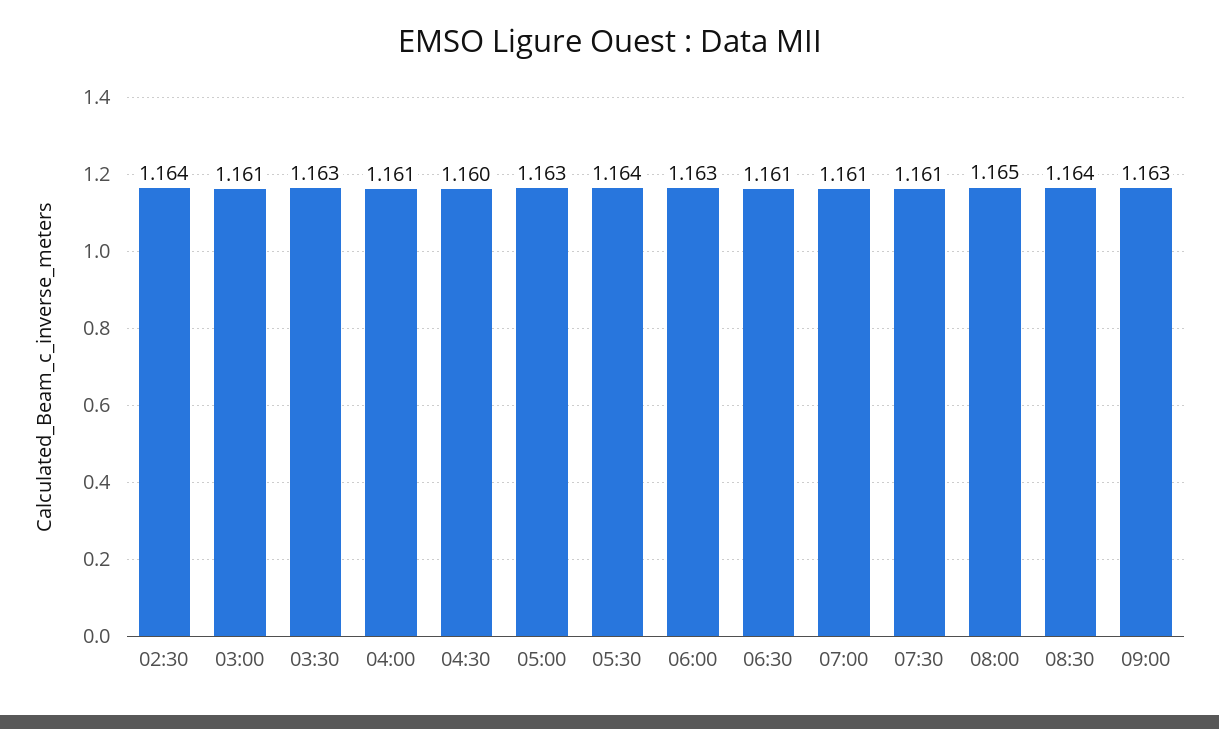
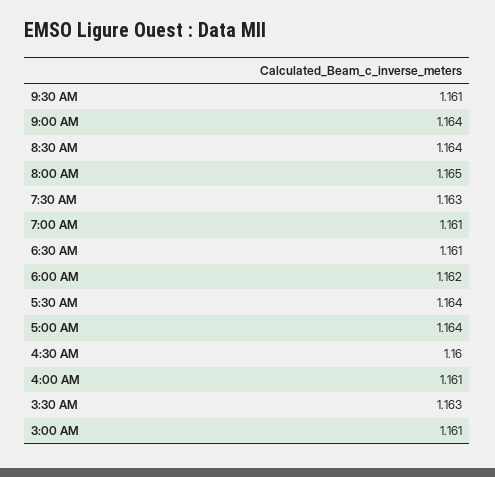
02:30: 1.164 -> none
05:00: 1.163 -> 1.164
06:00: 1.163 -> 1.162
07:30: 1.161 -> 1.163
09:00: 1.163 -> 1.164
9:30 AM: none -> 1.161

